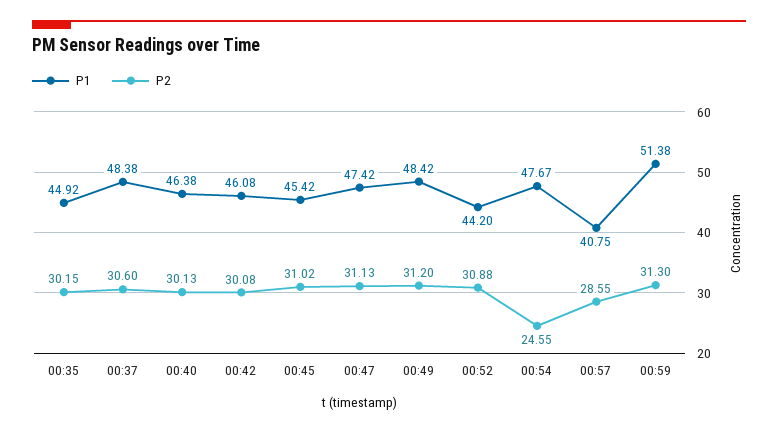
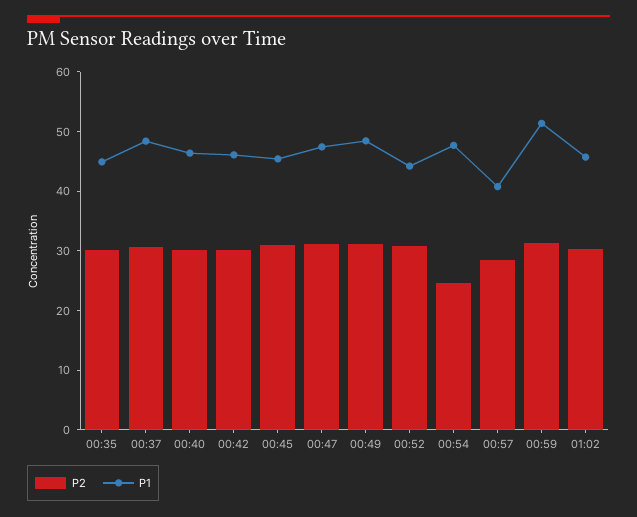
P2, 01:02: none -> 30
P1, 01:02: none -> 46

